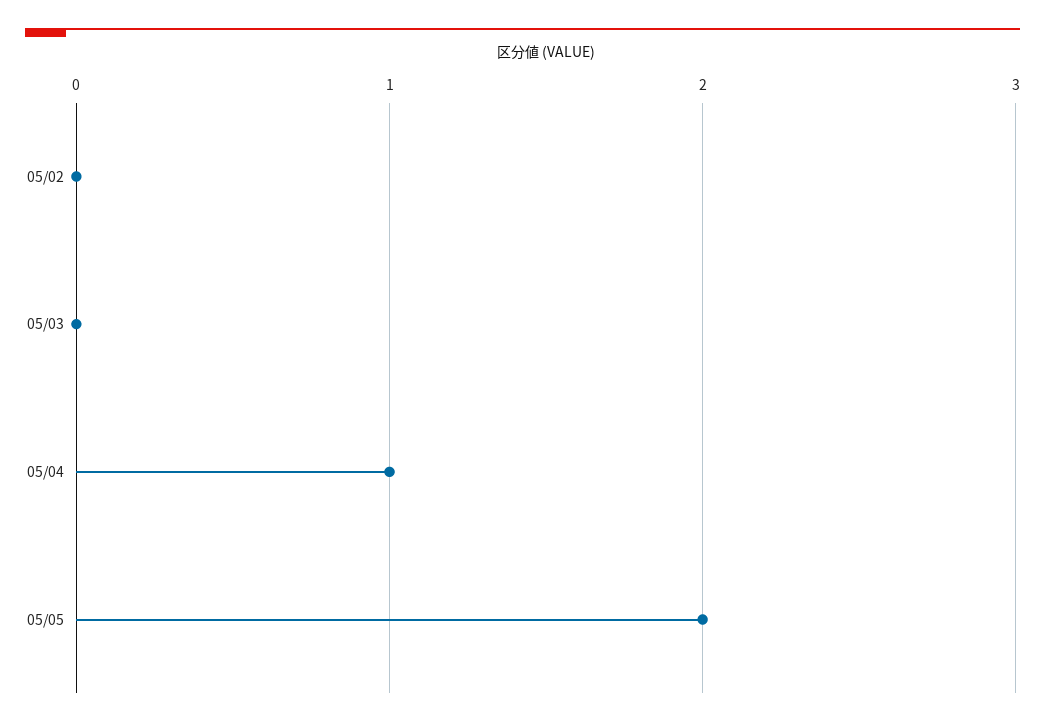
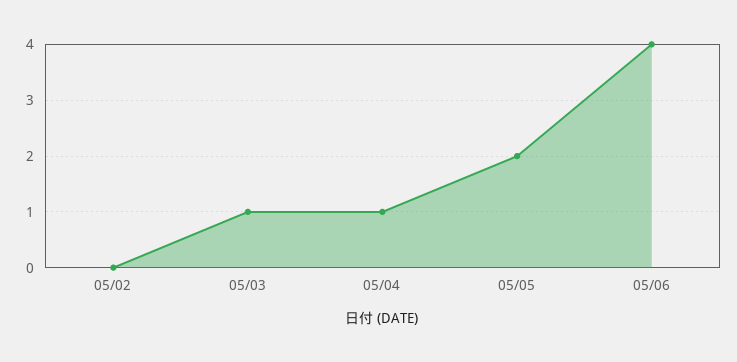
05/03: 0 -> 1
05/06: none -> 4

